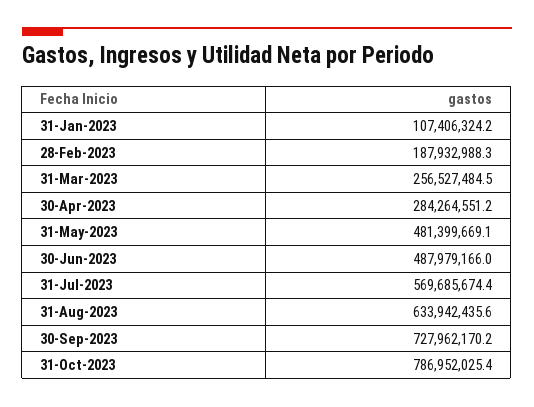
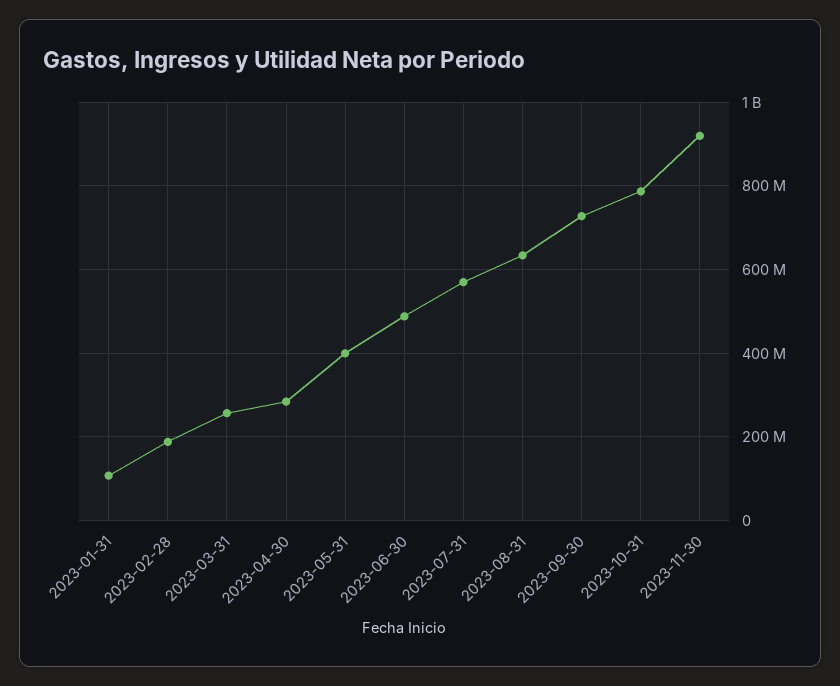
31-May-2023: 481399669.1 -> 400000000
2023-11-30: none -> 920000000

